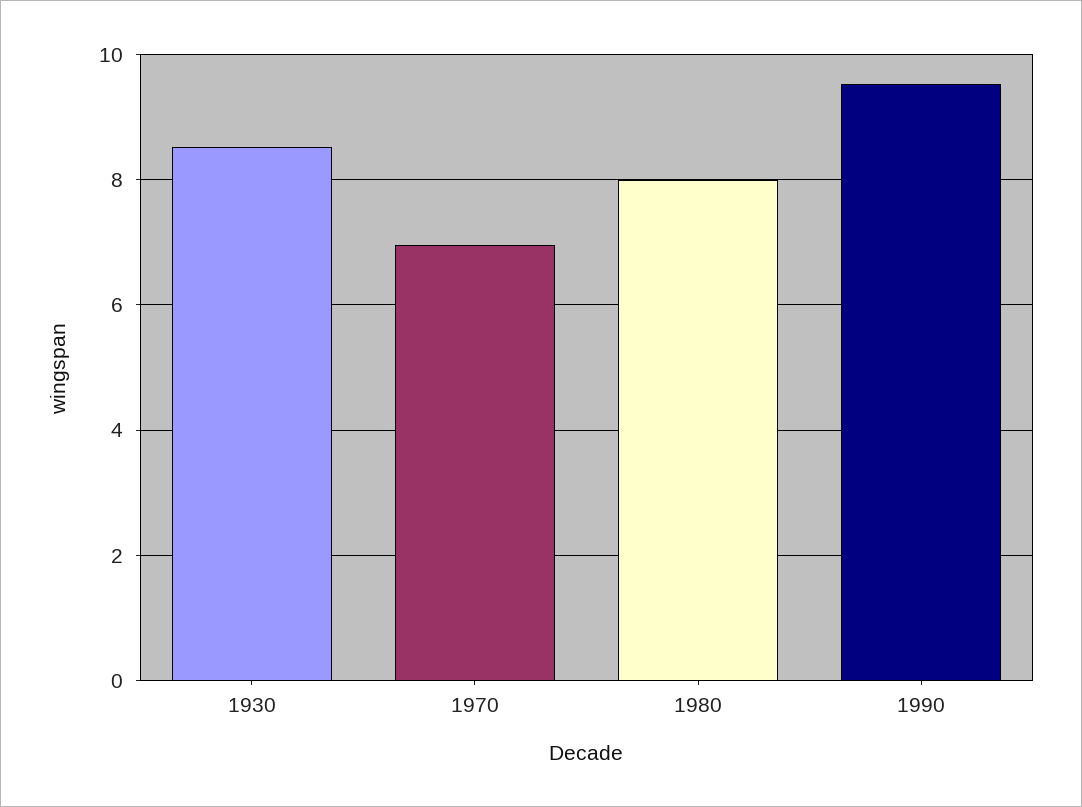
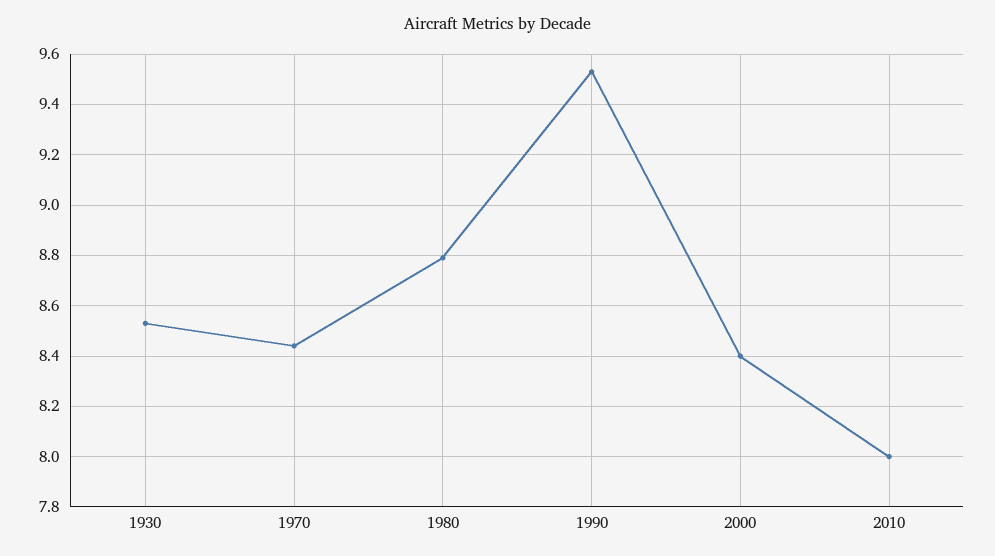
1970: 7 -> 8.45
1980: 8 -> 8.8
2000: none -> 8.4
2010: none -> 8

